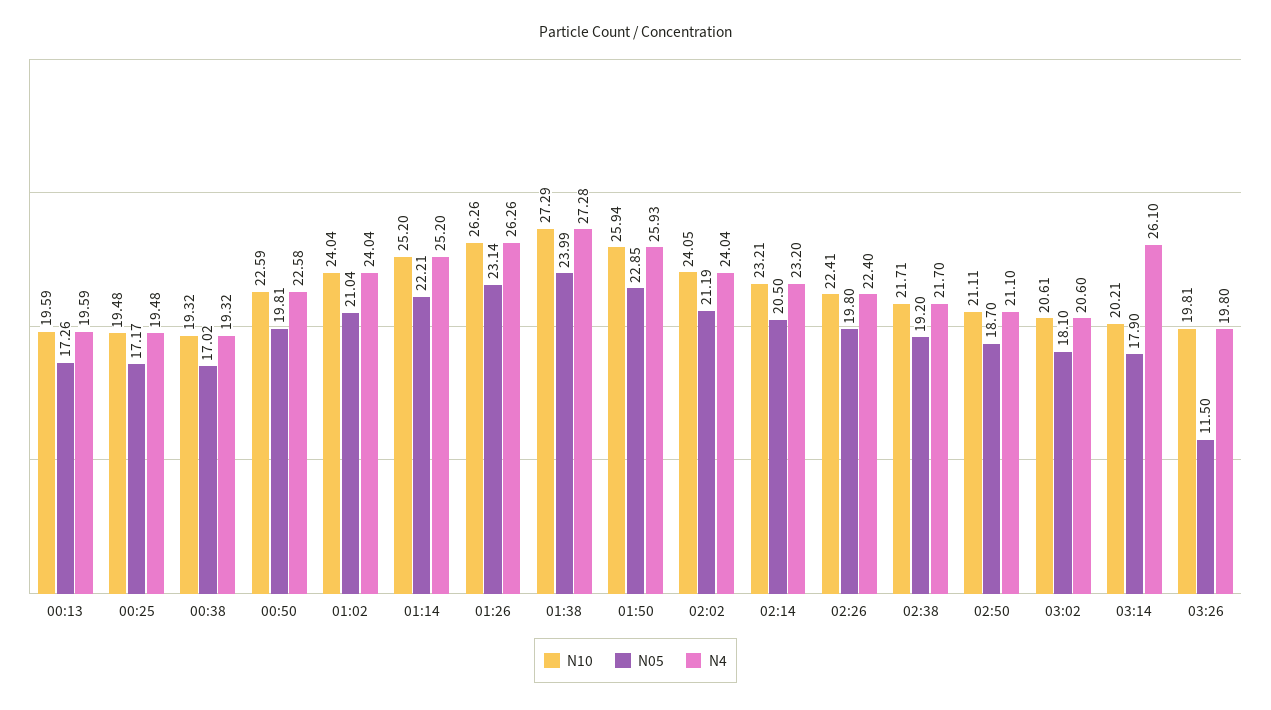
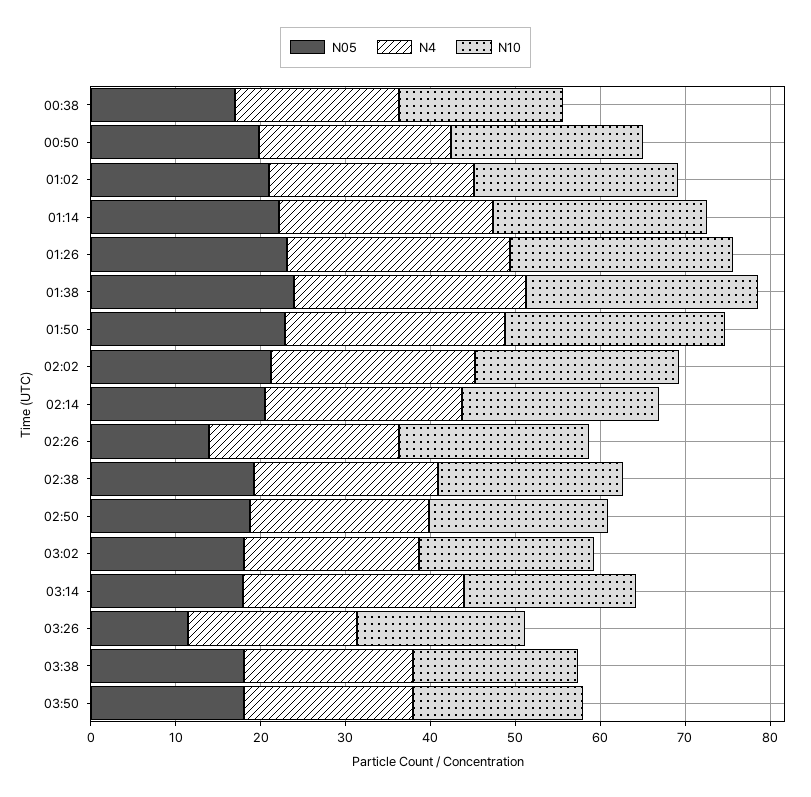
N10, 00:13: 19.59 -> none
N05, 00:13: 17.26 -> none
N4, 00:13: 19.59 -> none
N10, 00:25: 19.48 -> none
N05, 00:25: 17.17 -> none
N4, 00:25: 19.48 -> none
N05, 02:26: 19.8 -> 14
N05, 03:38: none -> 18
N4, 03:38: none -> 20
N10, 03:38: none -> 20
N05, 03:50: none -> 18
N4, 03:50: none -> 20
N10, 03:50: none -> 20

